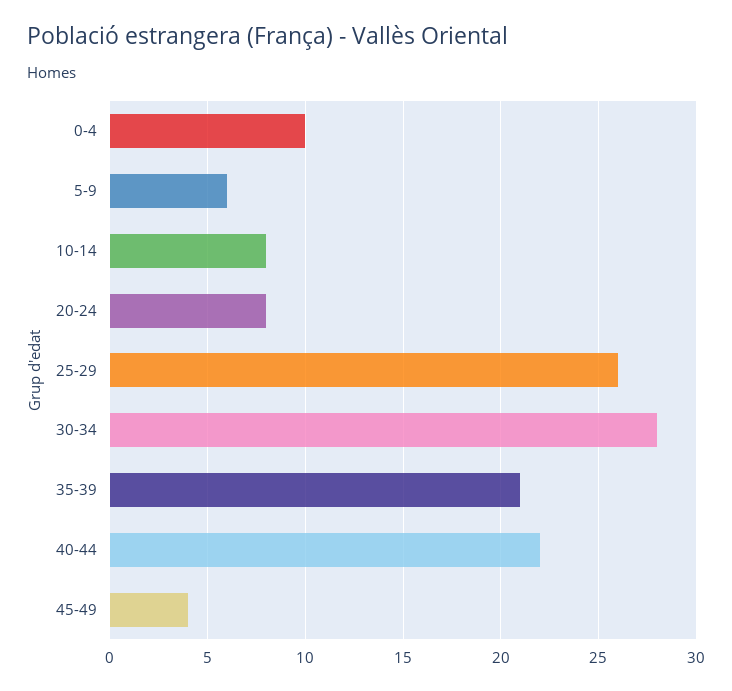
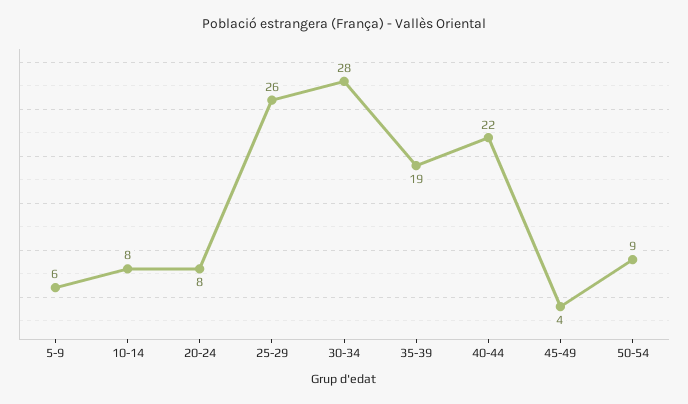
0-4: 10 -> none
35-39: 21 -> 19
50-54: none -> 9

